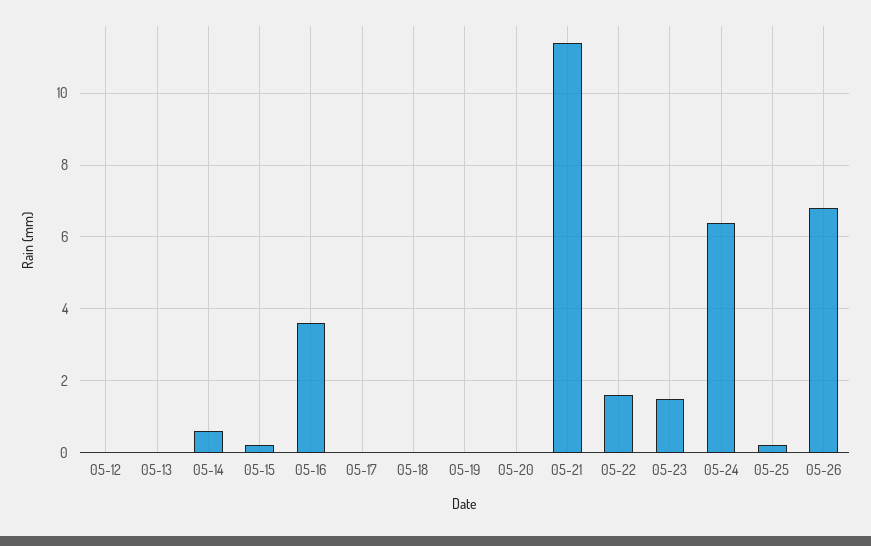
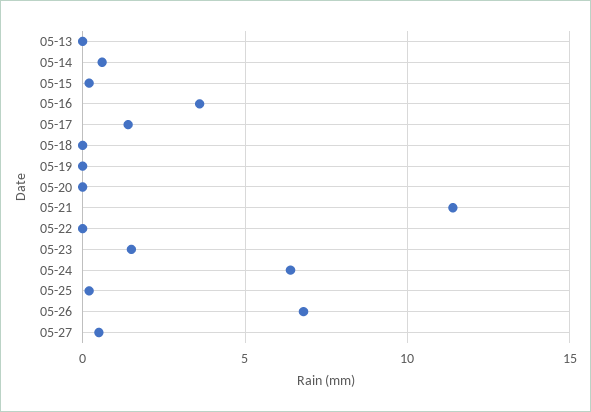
05-12: 0 -> none
05-17: 0 -> 1.5
05-22: 1.5 -> 0
05-27: none -> 0.5

